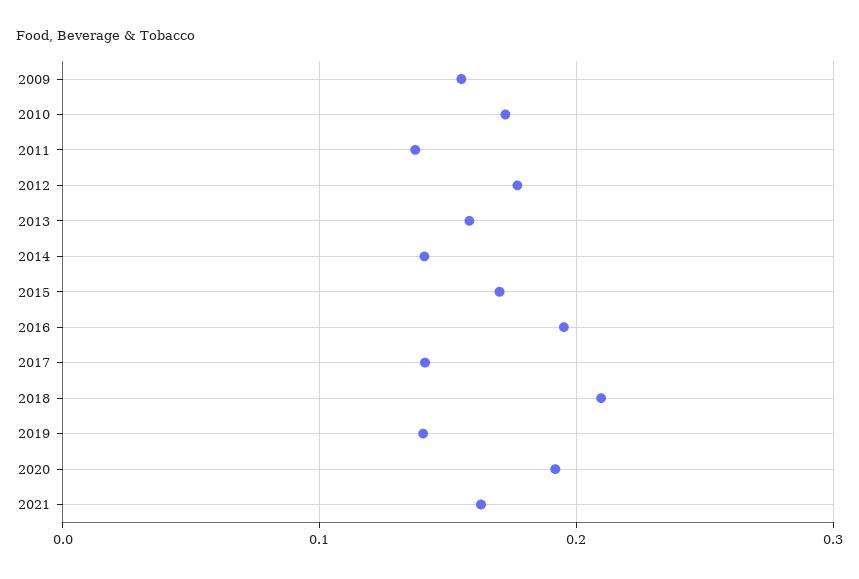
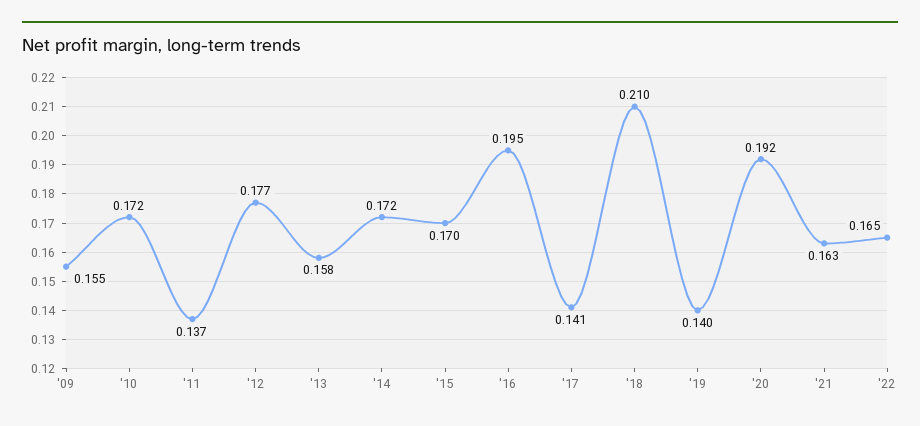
2014: 0.14 -> 0.172
'22: none -> 0.165

